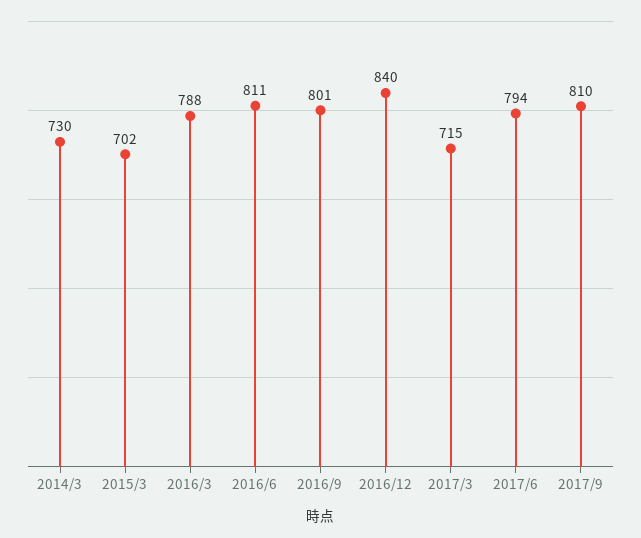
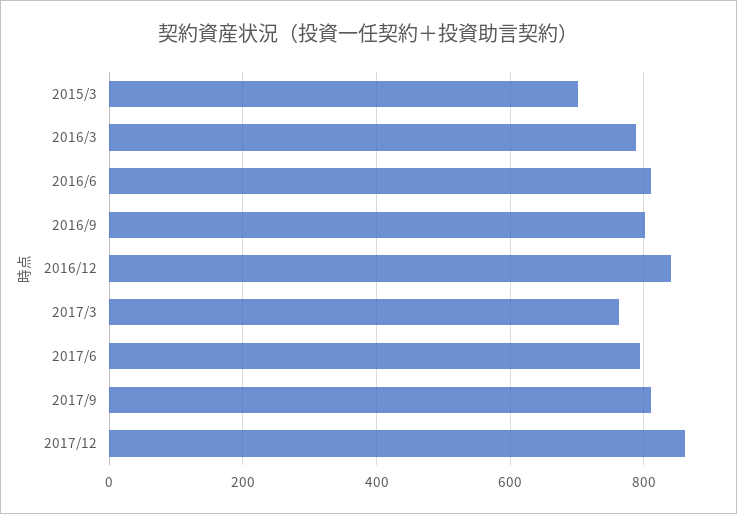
2014/3: 730 -> none
2017/3: 715 -> 760
2017/12: none -> 860

